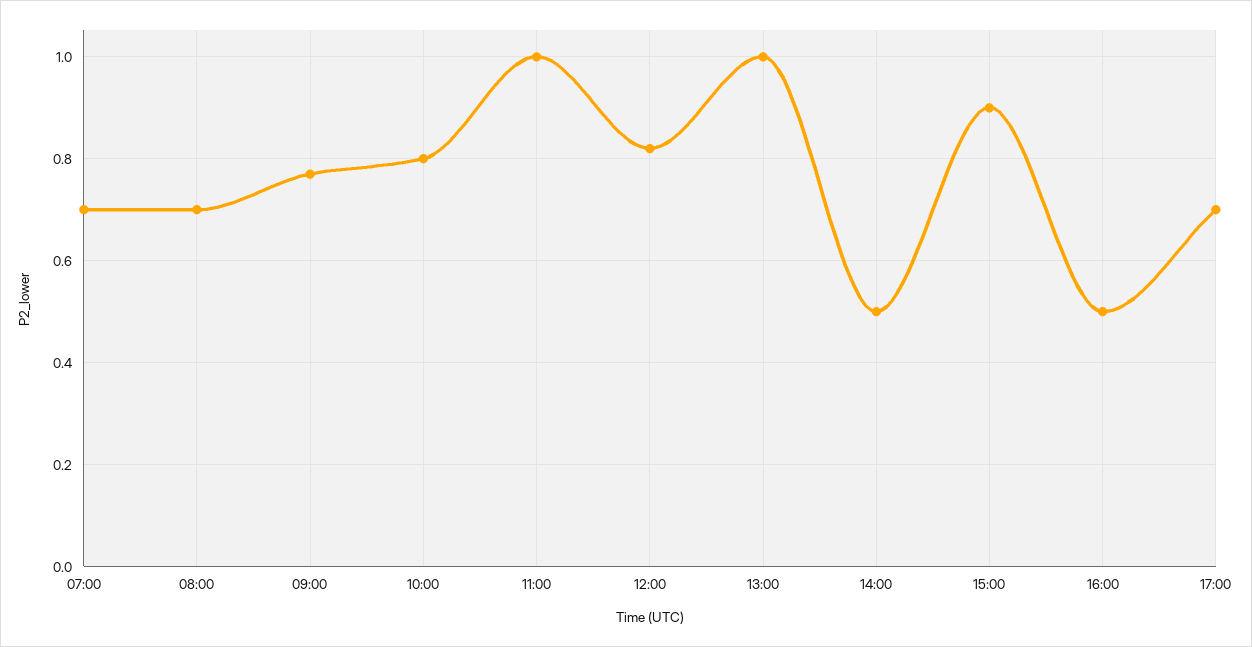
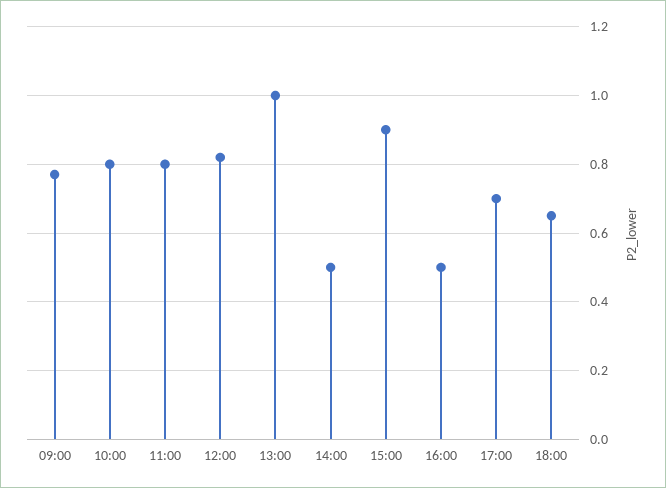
07:00: 0.7 -> none
08:00: 0.7 -> none
11:00: 1 -> 0.8
18:00: none -> 0.65

